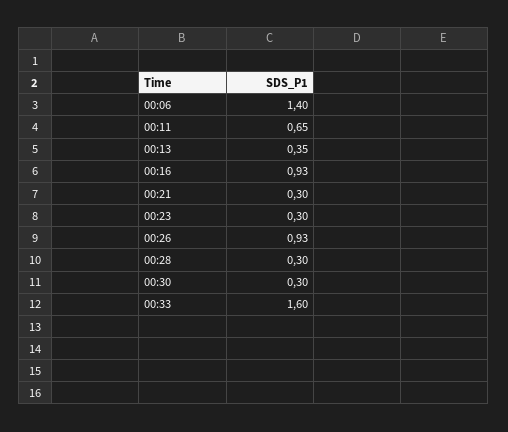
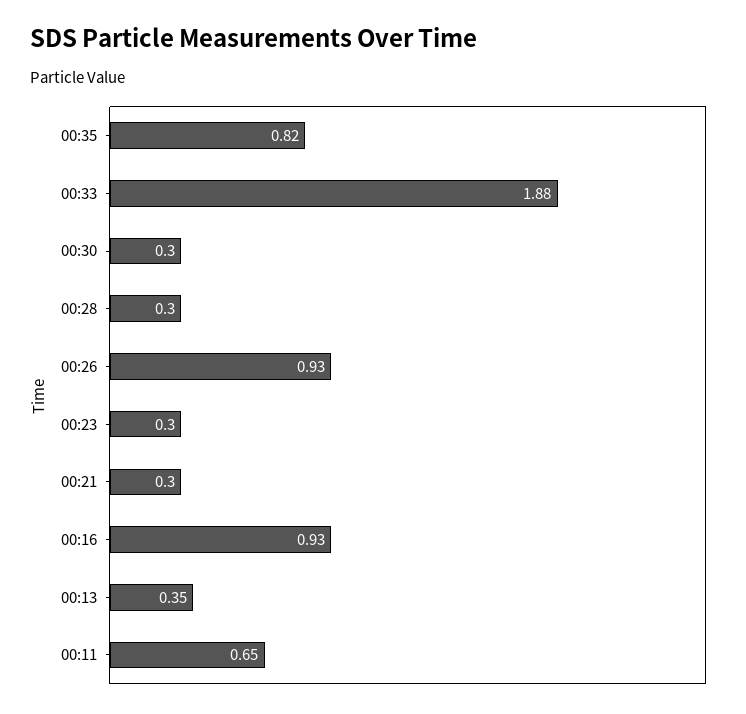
00:06: 1.4 -> none
00:33: 1.6 -> 1.88
00:35: none -> 0.82

